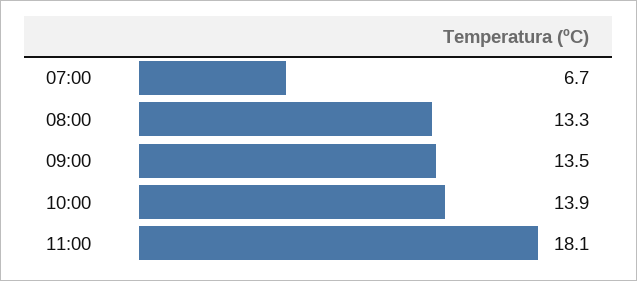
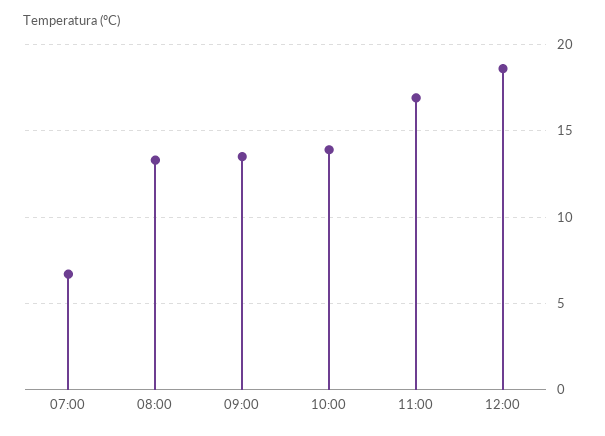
11:00: 18.1 -> 17
12:00: none -> 18.5

